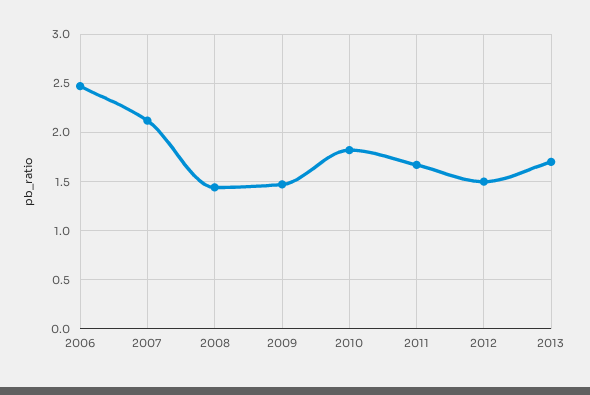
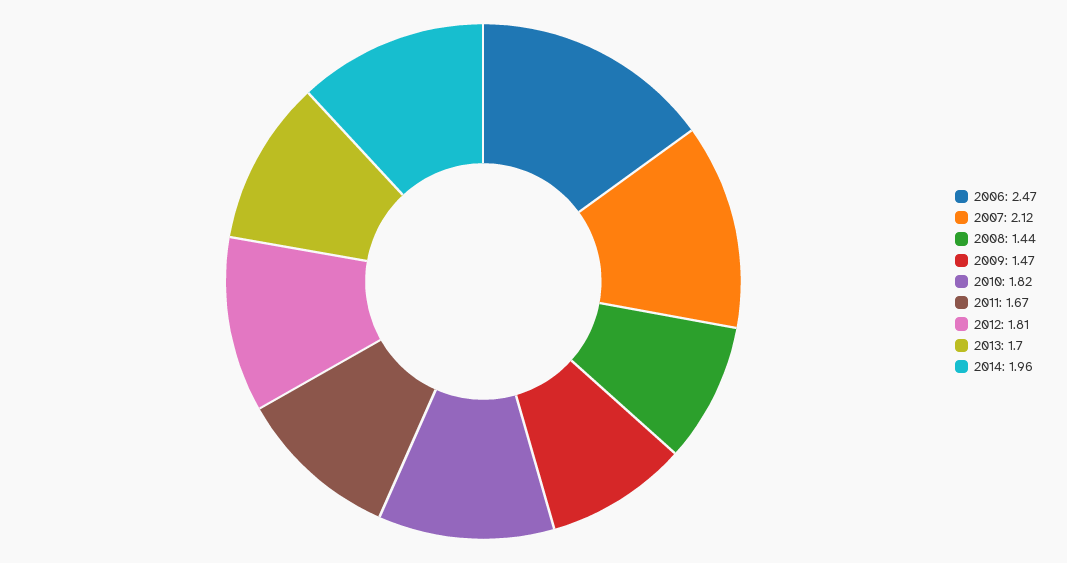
2012: 1.5 -> 1.81
2014: none -> 1.96

